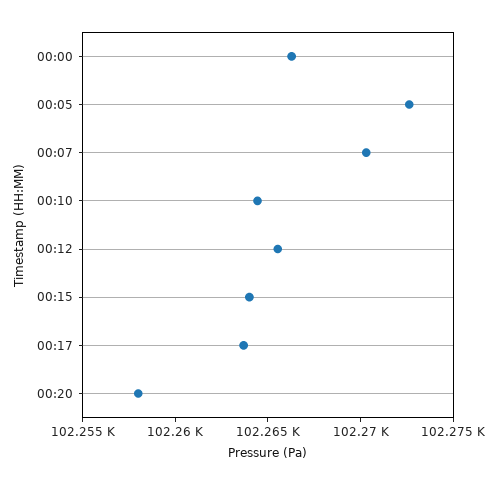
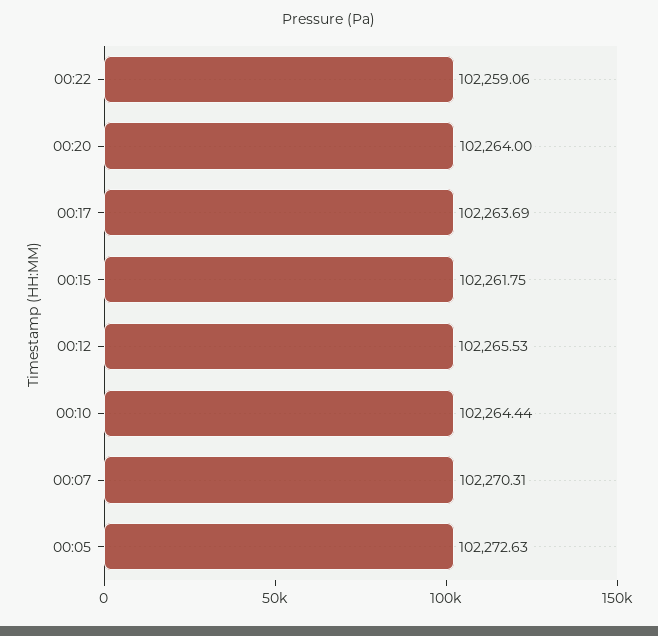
00:00: 102266 -> none
00:15: 102264 -> 102261.75
00:20: 102258 -> 102264
00:22: none -> 102259.06

